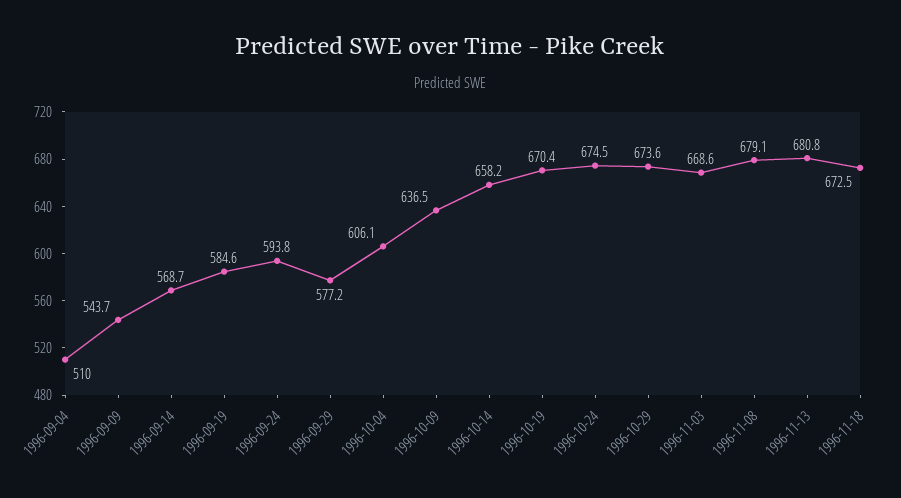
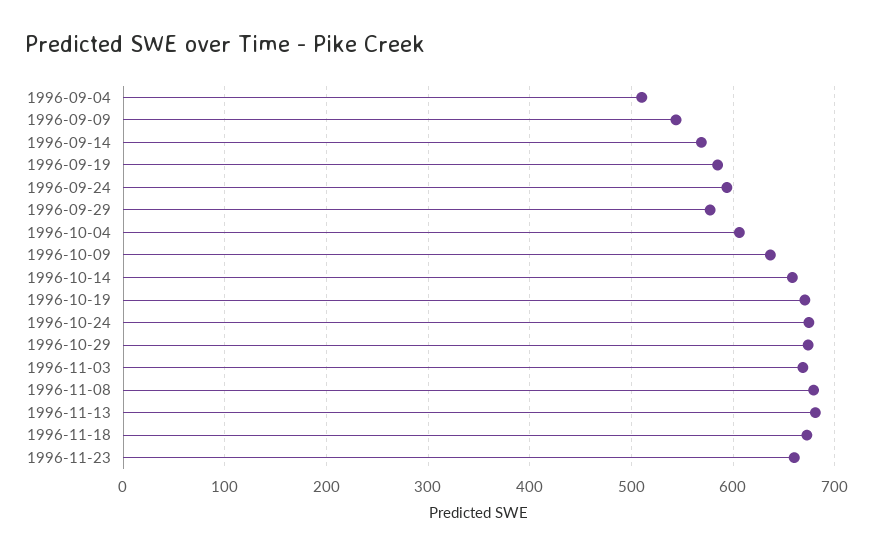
1996-11-23: none -> 660

